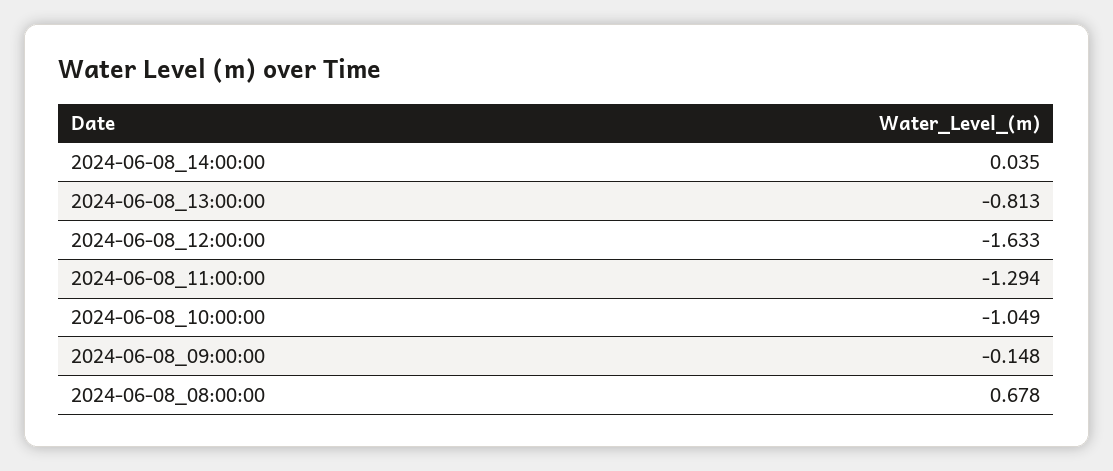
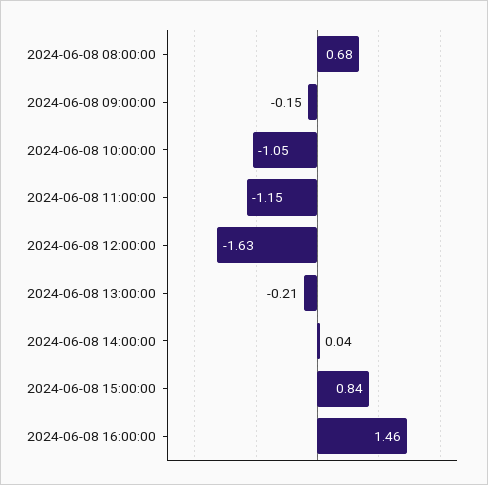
2024-06-08_13:00:00: -0.813 -> -0.21
2024-06-08_11:00:00: -1.294 -> -1.15
2024-06-08 15:00:00: none -> 0.84
2024-06-08 16:00:00: none -> 1.46

